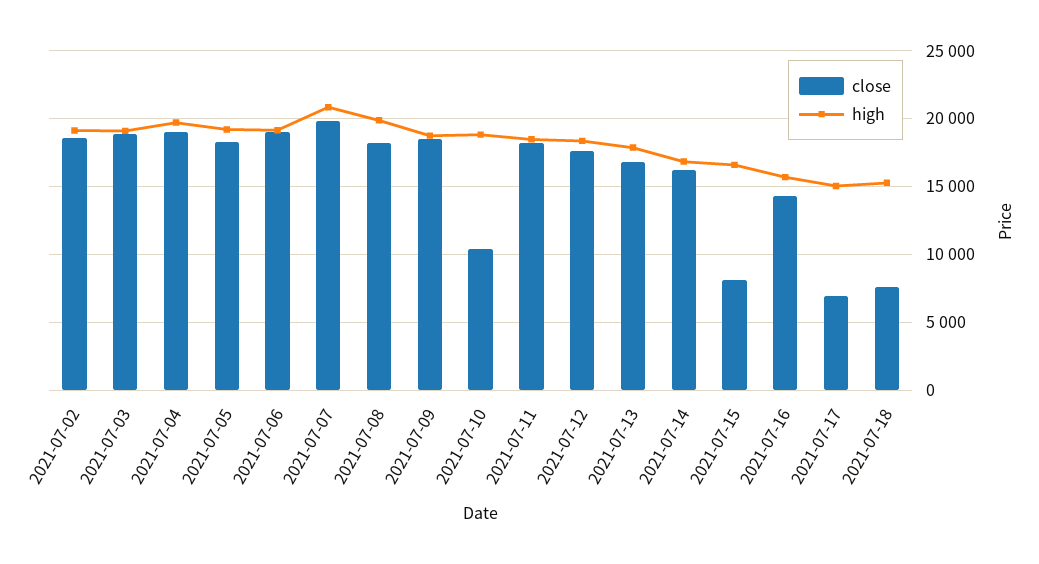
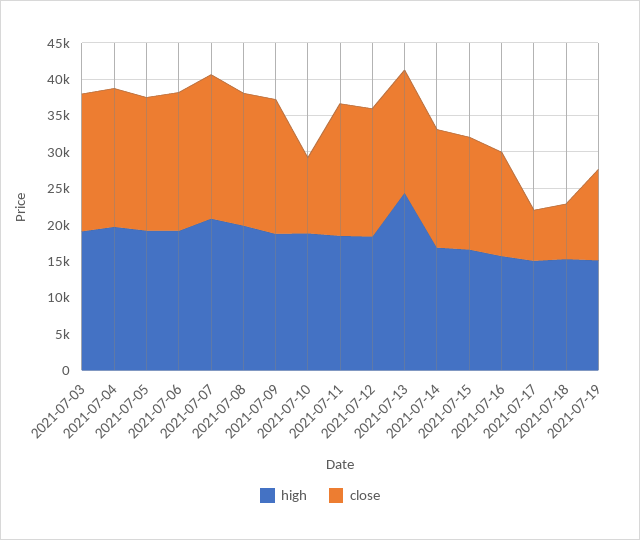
close, 2021-07-02: 18500 -> none
high, 2021-07-02: 19000 -> none
high, 2021-07-13: 18000 -> 25000
close, 2021-07-15: 8000 -> 15000
high, 2021-07-19: none -> 15000
close, 2021-07-19: none -> 12500

